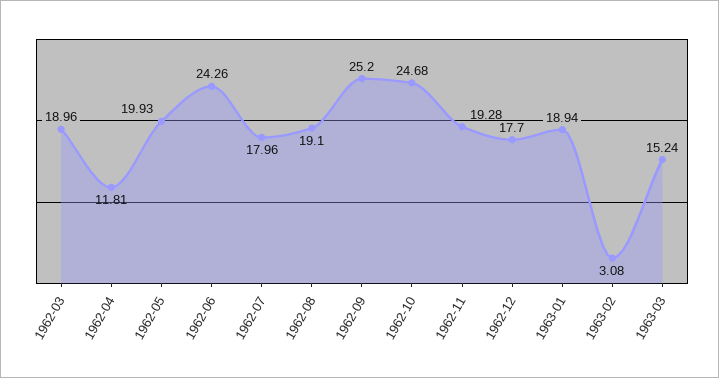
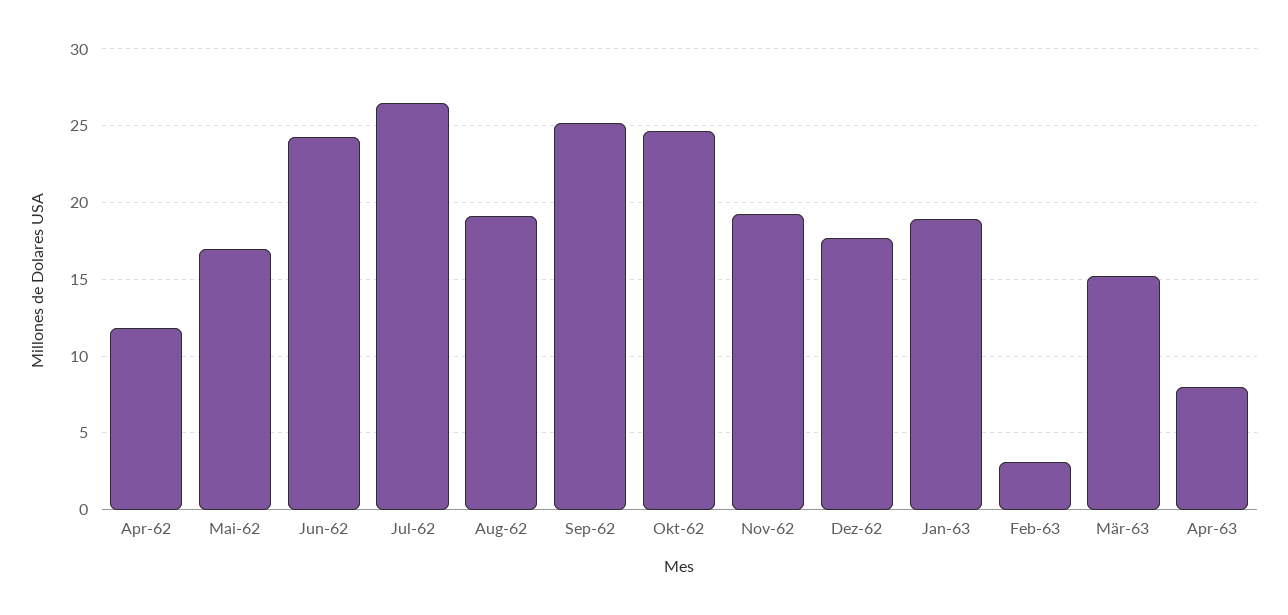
1962-03: 18.96 -> none
1962-05: 19.93 -> 17
1962-07: 17.96 -> 26.5
Apr-63: none -> 8

